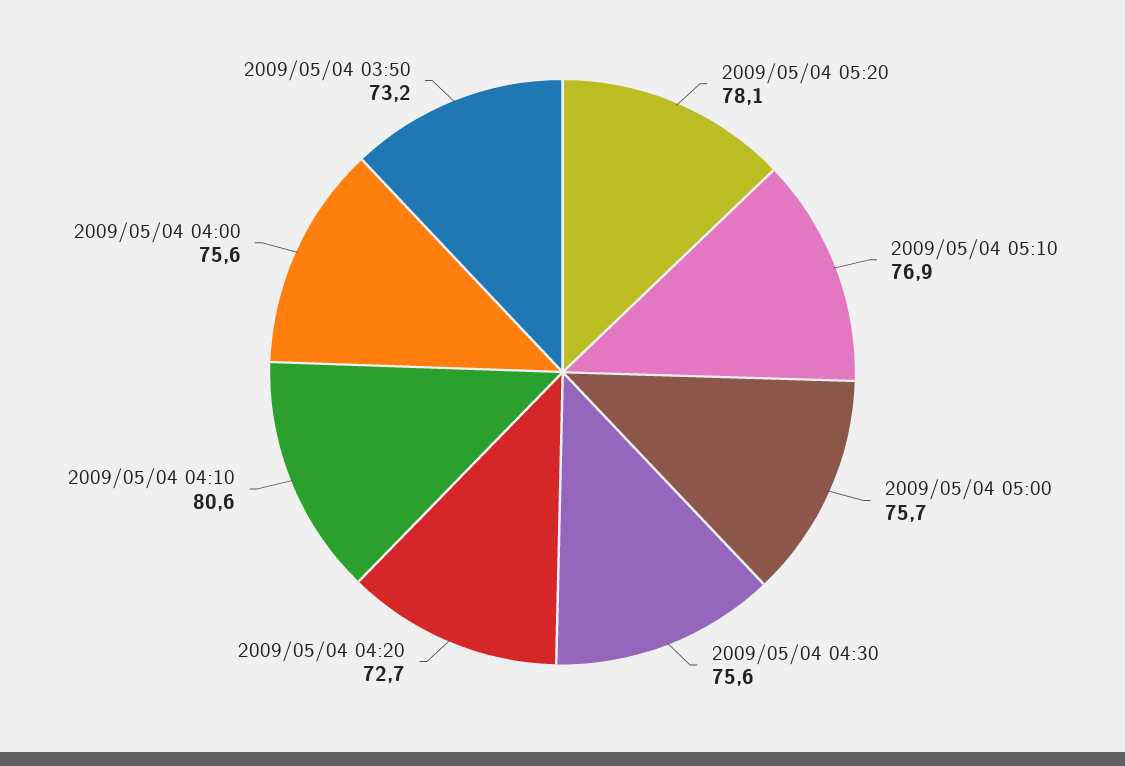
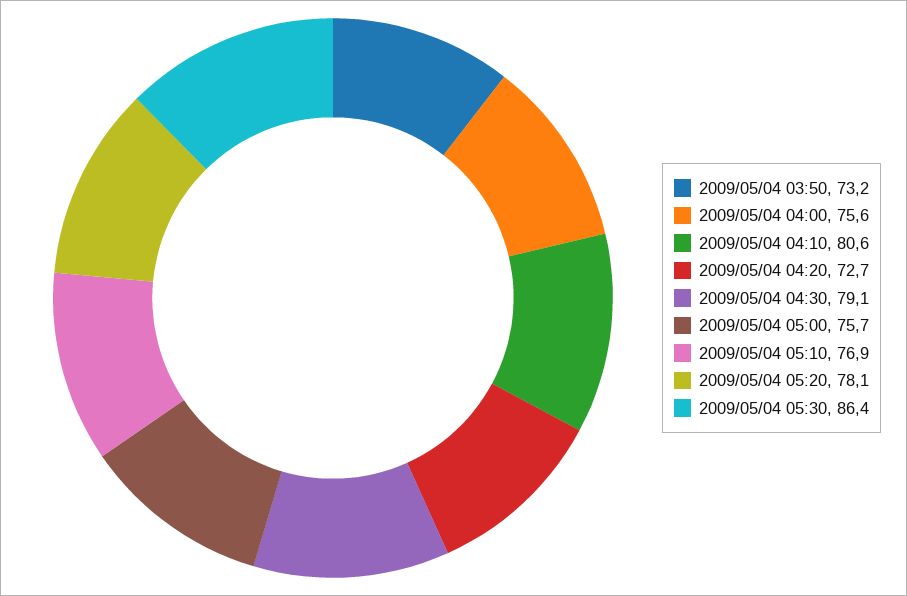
2009/05/04 04:30: 75.6 -> 79.1
2009/05/04 05:30: none -> 86.4

